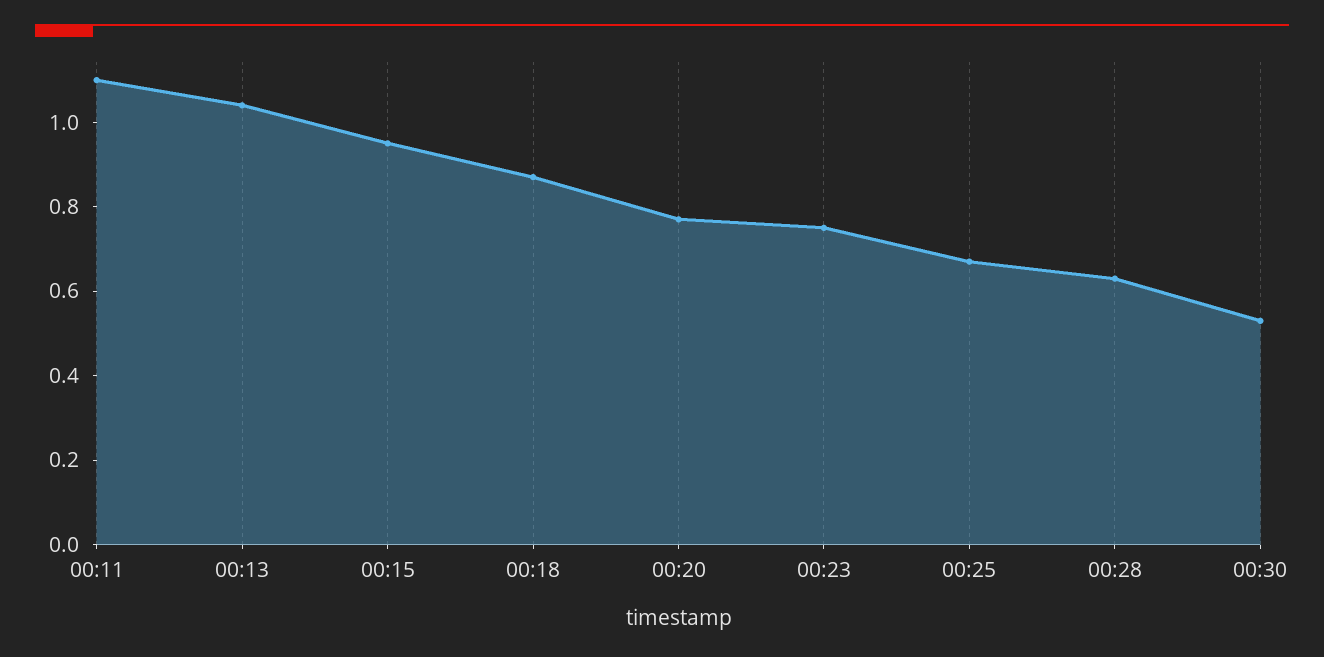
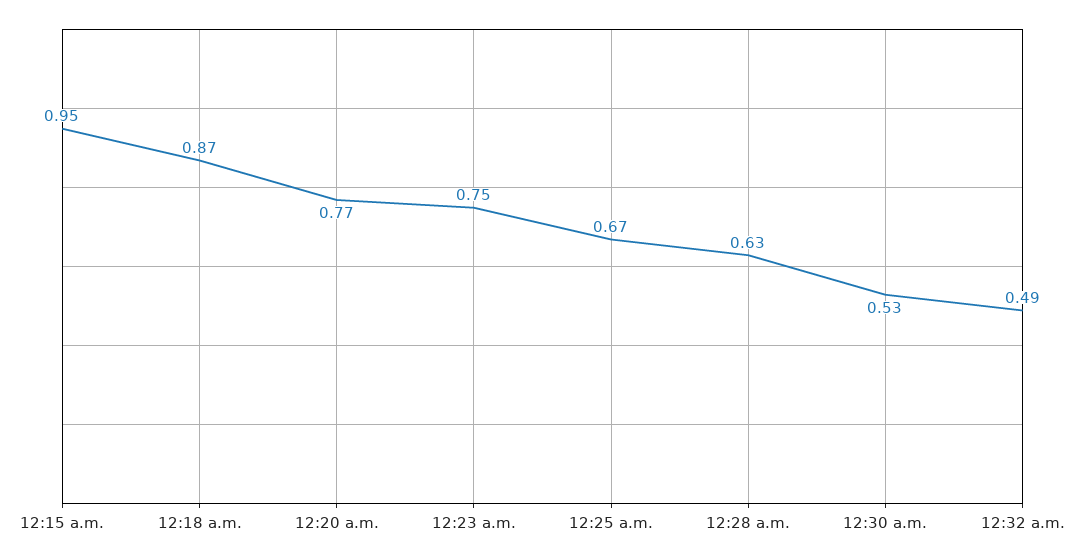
00:11: 1.1 -> none
00:13: 1.05 -> none
12:32 a.m.: none -> 0.49

